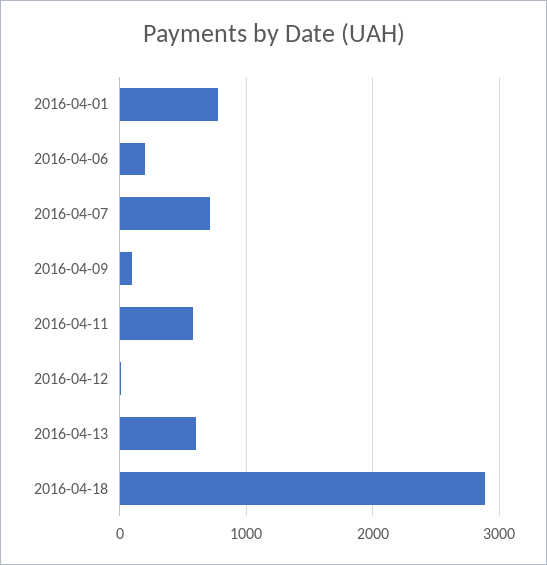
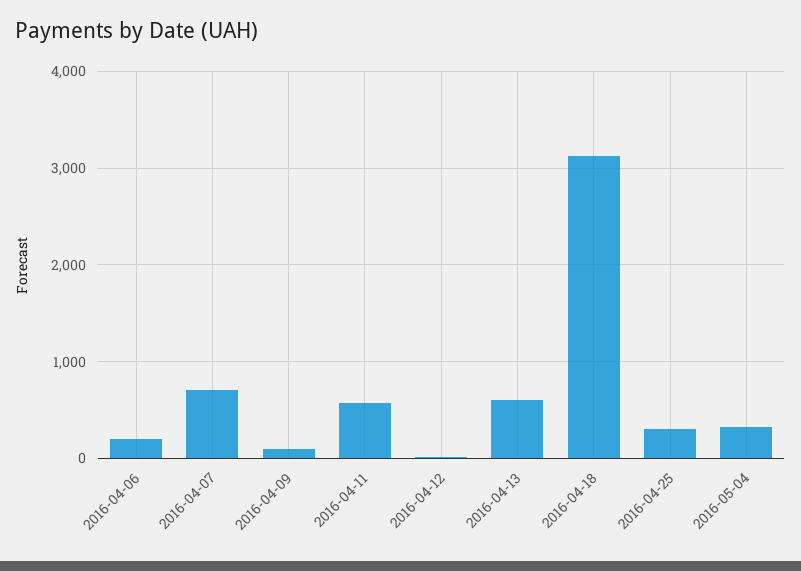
2016-04-01: 800 -> none
2016-04-18: 2900 -> 3100
2016-04-25: none -> 300
2016-05-04: none -> 300

